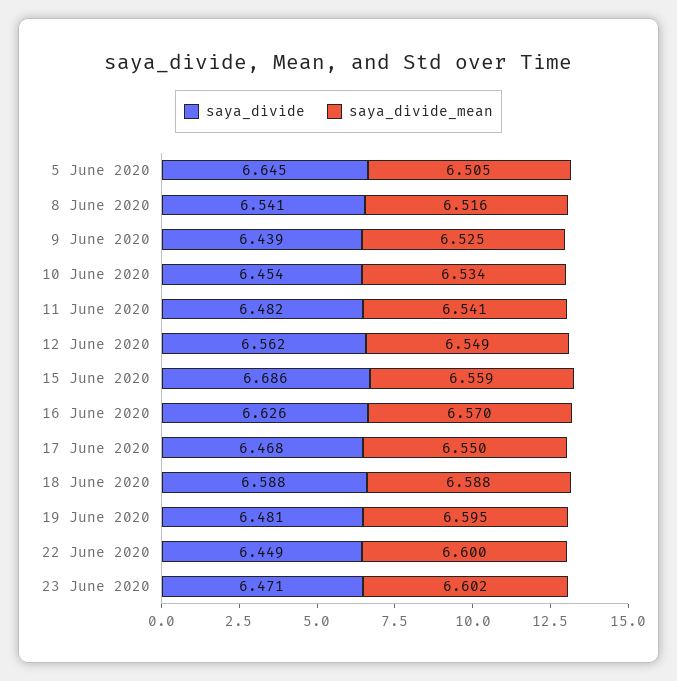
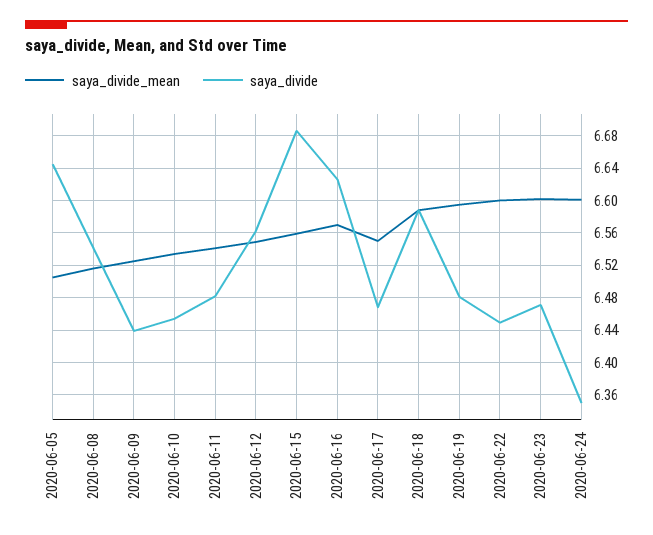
saya_divide_mean, 2020-06-24: none -> 6.6
saya_divide, 2020-06-24: none -> 6.35

